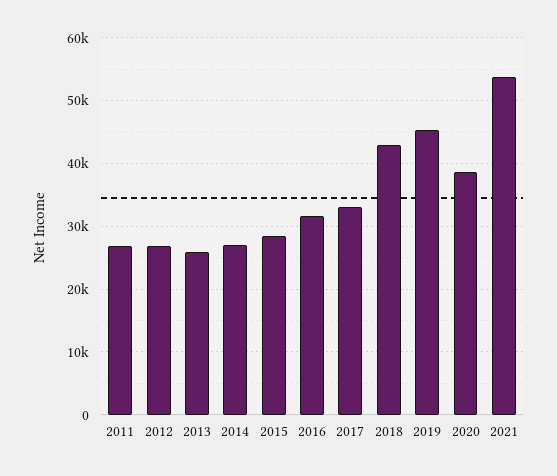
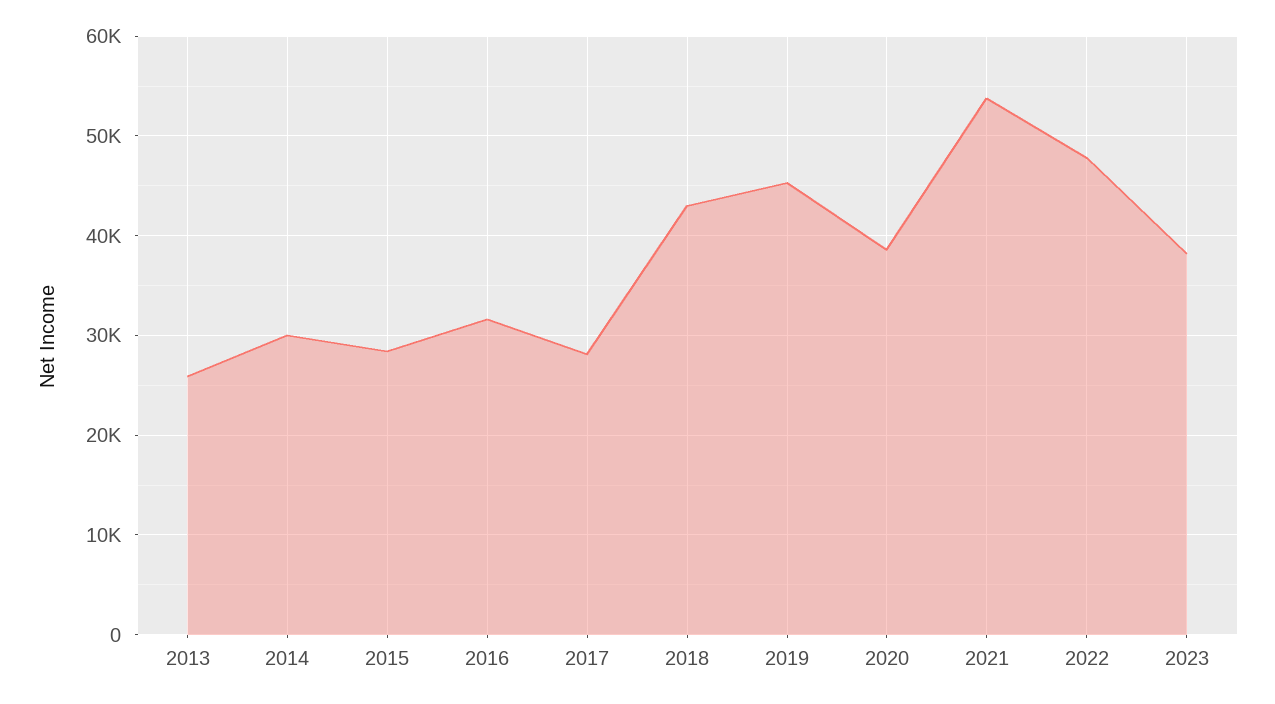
2011: 27000 -> none
2012: 27000 -> none
2014: 27000 -> 30000
2017: 33000 -> 28000
2022: none -> 48000
2023: none -> 38000

